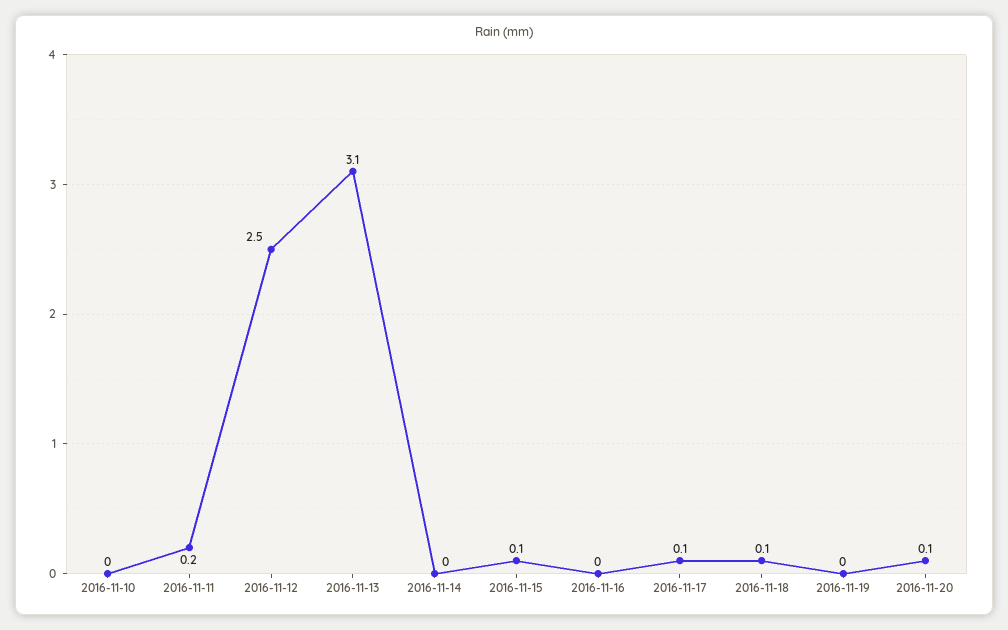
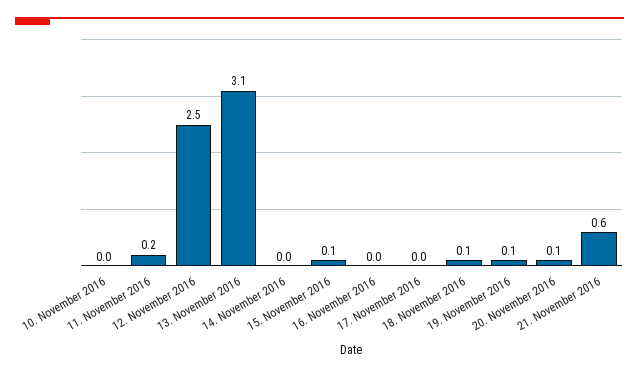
2016-11-17: 0.1 -> 0
2016-11-19: 0 -> 0.1
21. November 2016: none -> 0.6

